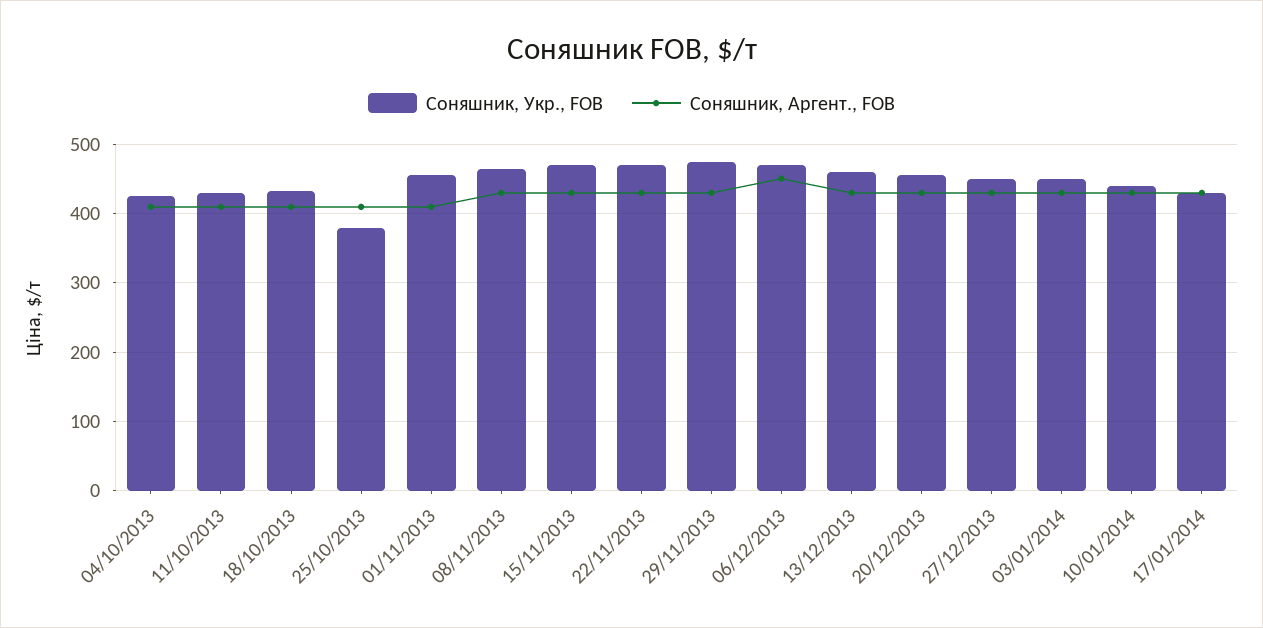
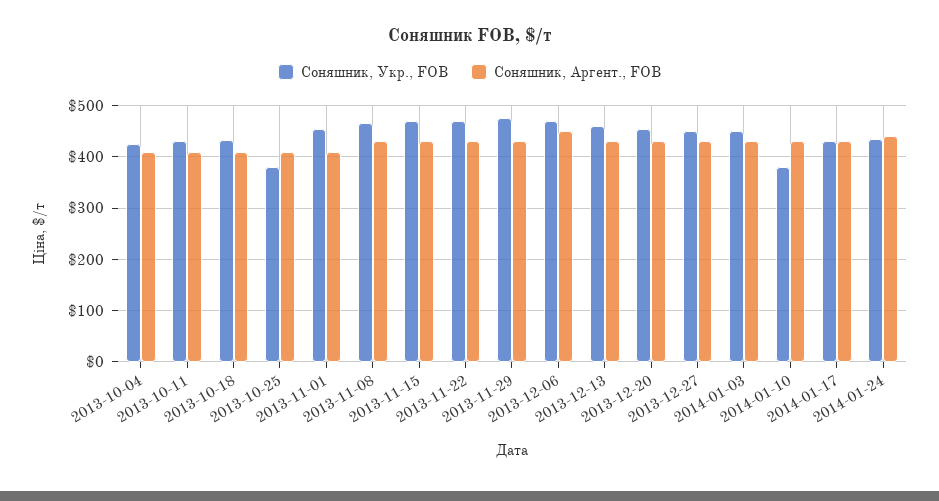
Соняшник, Укр., FOB, 10/01/2014: 440 -> 380
Соняшник, Укр., FOB, 2014-01-24: none -> 440
Соняшник, Аргент., FOB, 2014-01-24: none -> 440

